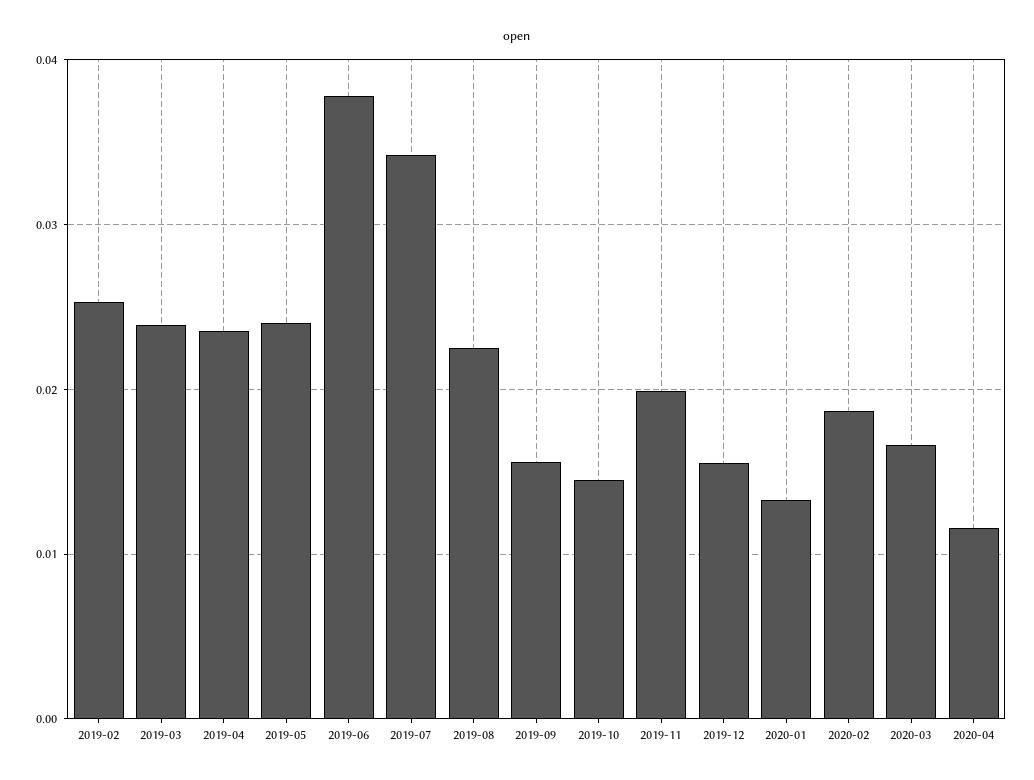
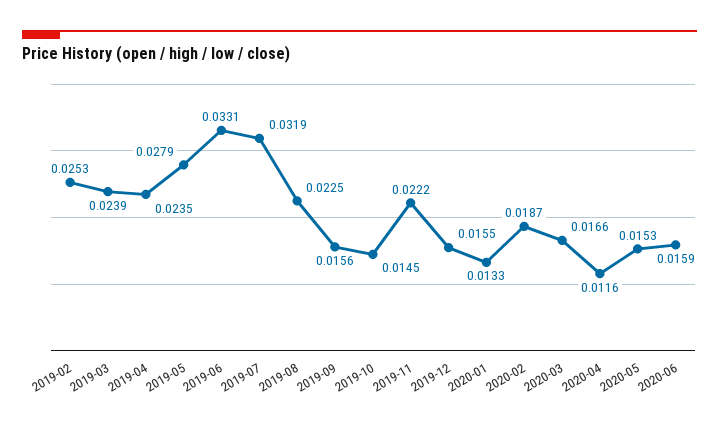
2019-05: 0.024 -> 0.0279
2019-06: 0.038 -> 0.0331
2019-07: 0.034 -> 0.0319
2019-11: 0.02 -> 0.0222
2020-05: none -> 0.0153
2020-06: none -> 0.0159

